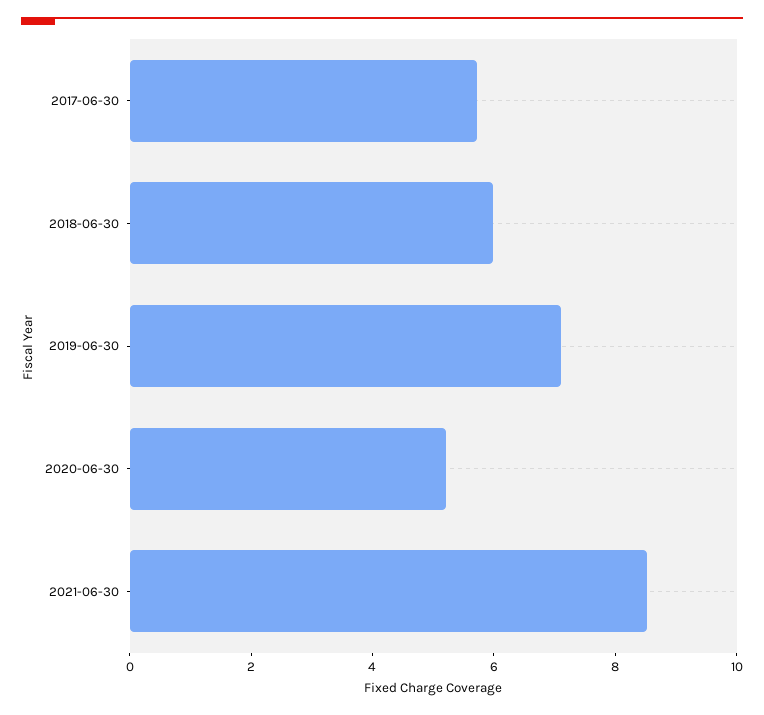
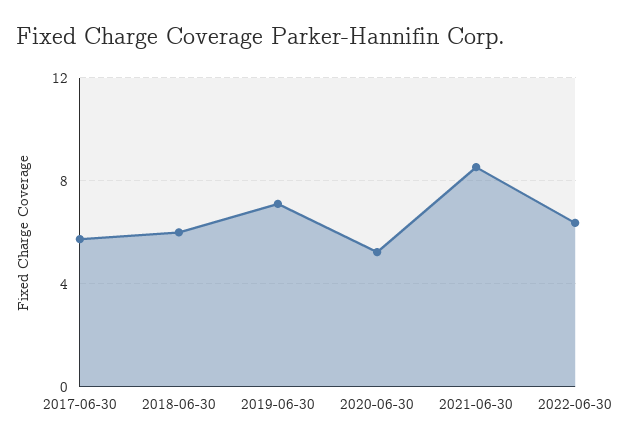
2022-06-30: none -> 6.5

